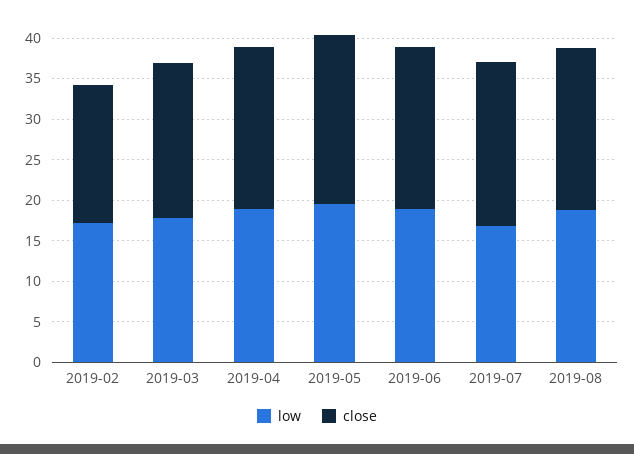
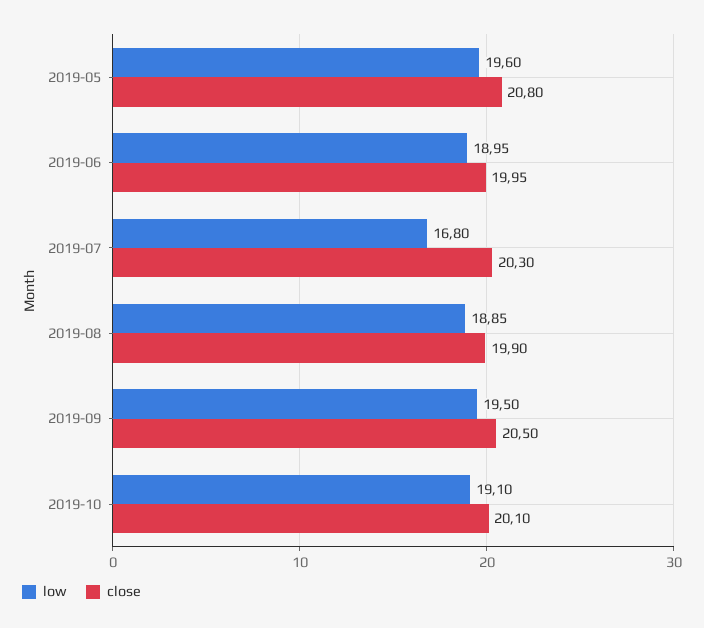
low, 2019-02: 17 -> none
close, 2019-02: 17 -> none
low, 2019-03: 18 -> none
close, 2019-03: 19 -> none
low, 2019-04: 19 -> none
close, 2019-04: 20 -> none
low, 2019-09: none -> 19.5
close, 2019-09: none -> 20.5
low, 2019-10: none -> 19.1
close, 2019-10: none -> 20.1

